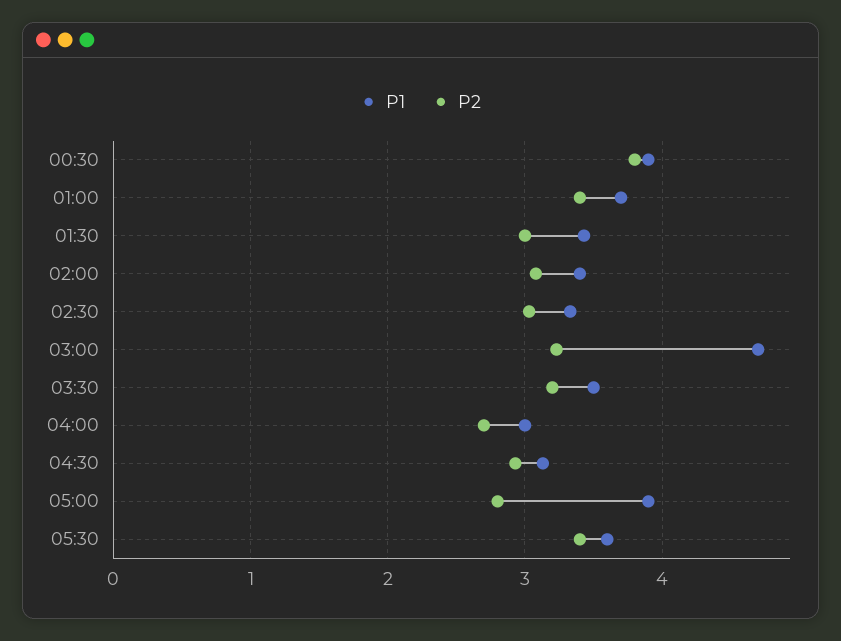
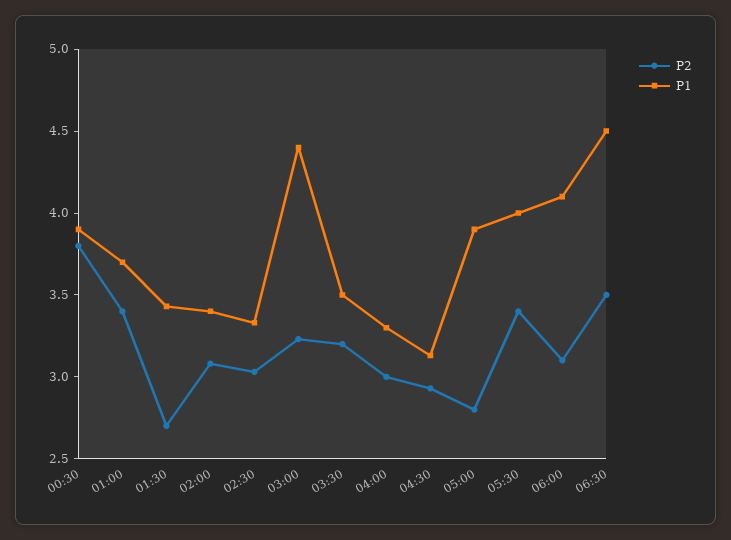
P2, 01:30: 3 -> 2.7
P1, 03:00: 4.7 -> 4.4
P1, 04:00: 3 -> 3.3
P2, 04:00: 2.7 -> 3
P1, 05:30: 3.6 -> 4
P2, 06:00: none -> 3.1
P1, 06:00: none -> 4.1
P2, 06:30: none -> 3.5
P1, 06:30: none -> 4.5

